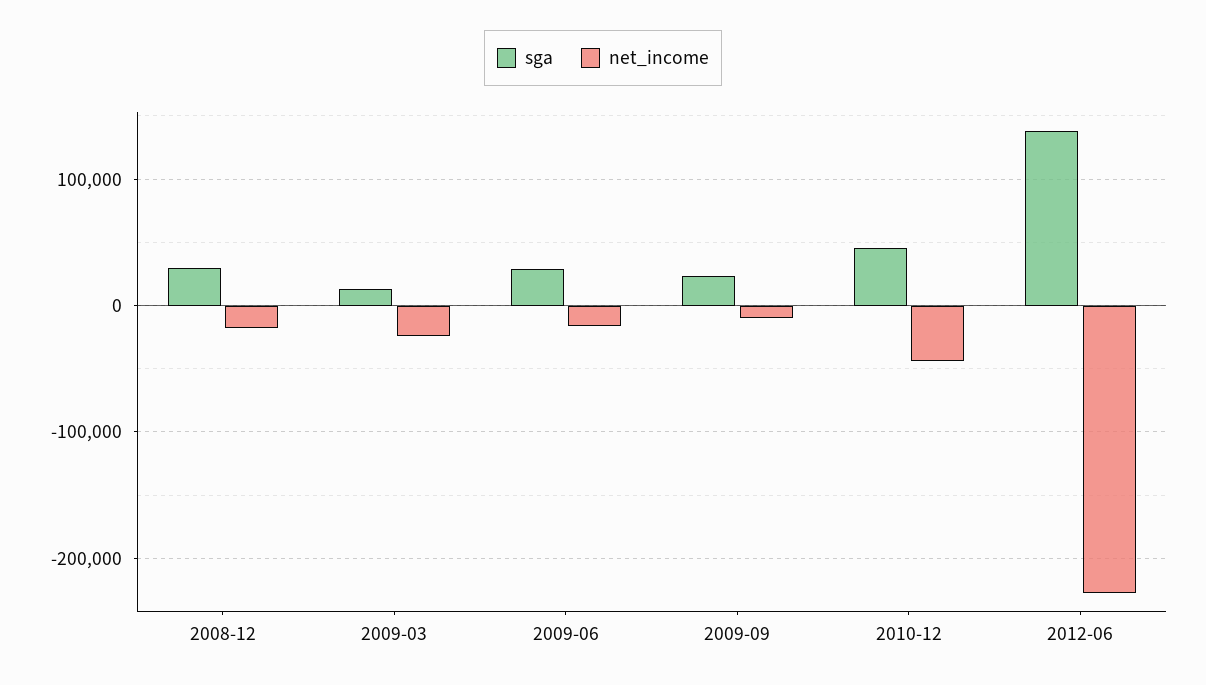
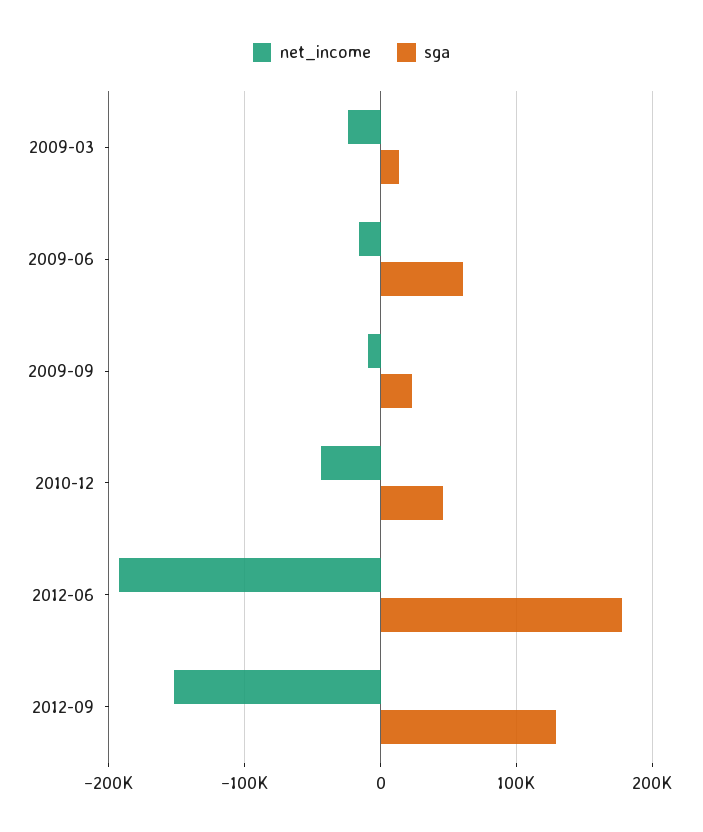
sga, 2008-12: 30000 -> none
net_income, 2008-12: -20000 -> none
sga, 2009-06: 30000 -> 60000
sga, 2012-06: 140000 -> 180000
net_income, 2012-06: -230000 -> -190000
net_income, 2012-09: none -> -150000
sga, 2012-09: none -> 130000

